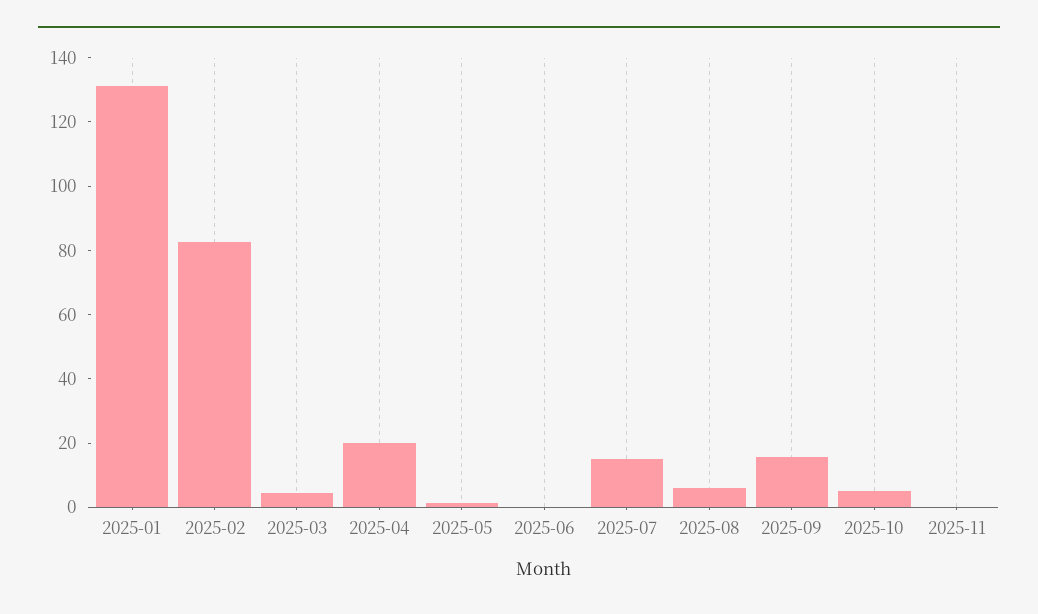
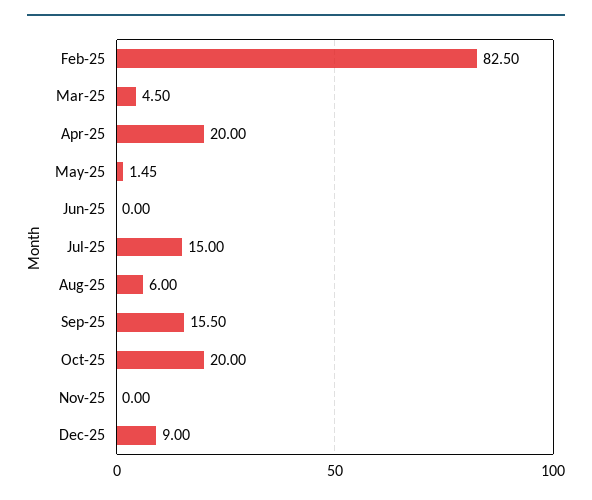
2025-01: 130 -> none
2025-10: 5 -> 20
Dec-25: none -> 9

